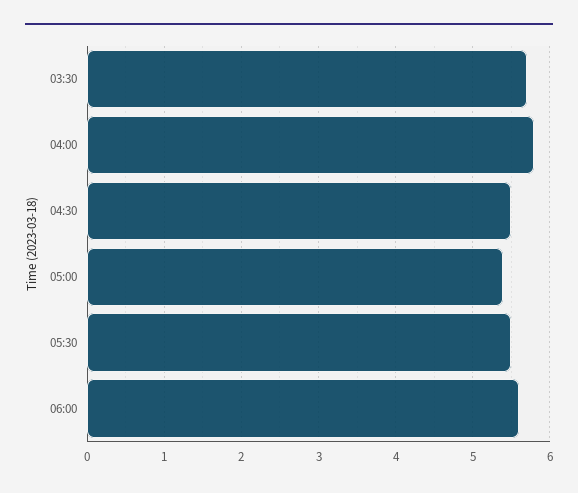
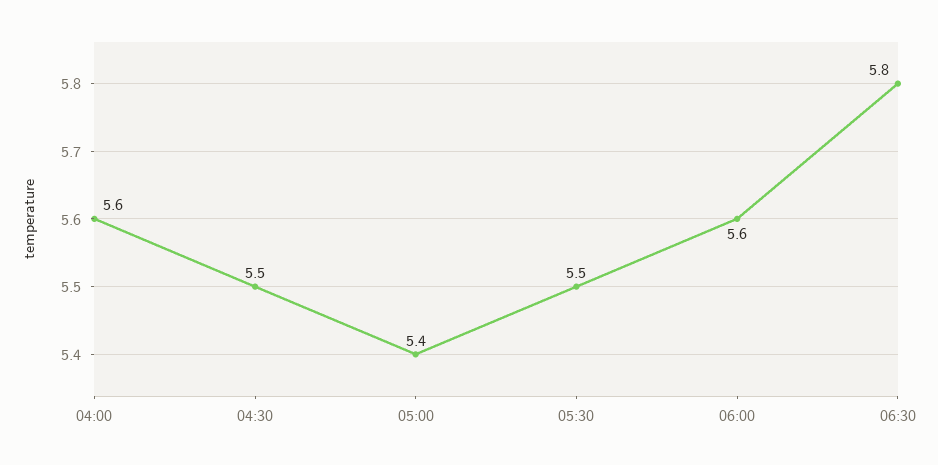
03:30: 5.7 -> none
04:00: 5.8 -> 5.6
06:30: none -> 5.8

